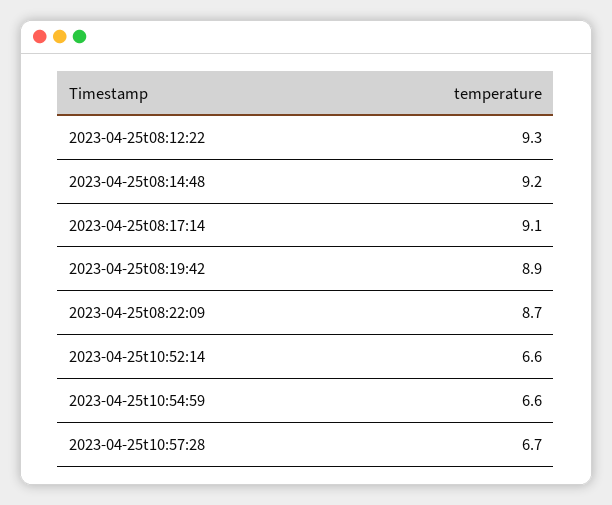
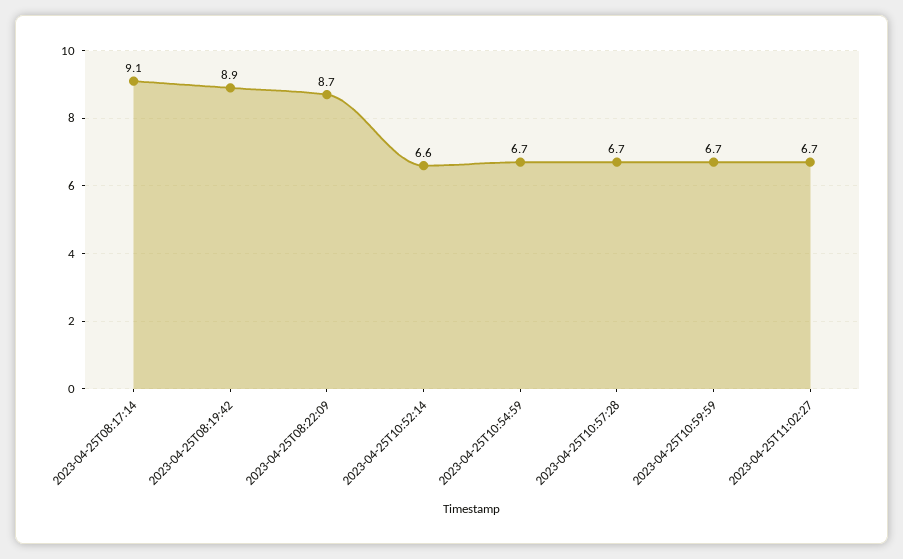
2023-04-25t08:12:22: 9.3 -> none
2023-04-25t08:14:48: 9.2 -> none
2023-04-25t10:54:59: 6.6 -> 6.7
2023-04-25T10:59:59: none -> 6.7
2023-04-25T11:02:27: none -> 6.7

